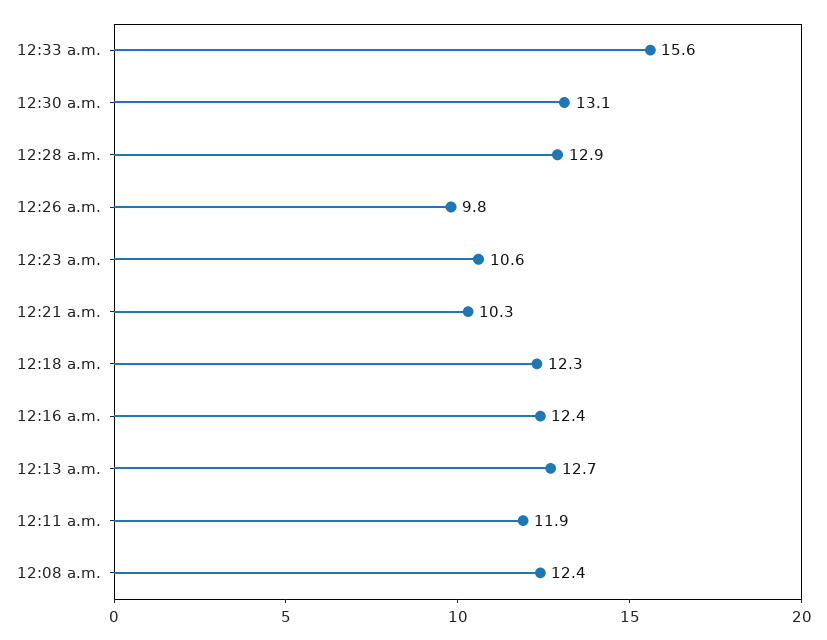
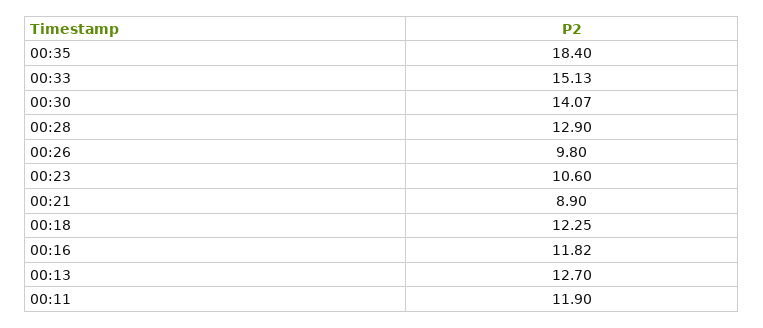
12:33 a.m.: 15.6 -> 15.13
12:30 a.m.: 13.1 -> 14.07
12:21 a.m.: 10.3 -> 8.9
12:16 a.m.: 12.4 -> 11.82
12:08 a.m.: 12.4 -> none
00:35: none -> 18.4

